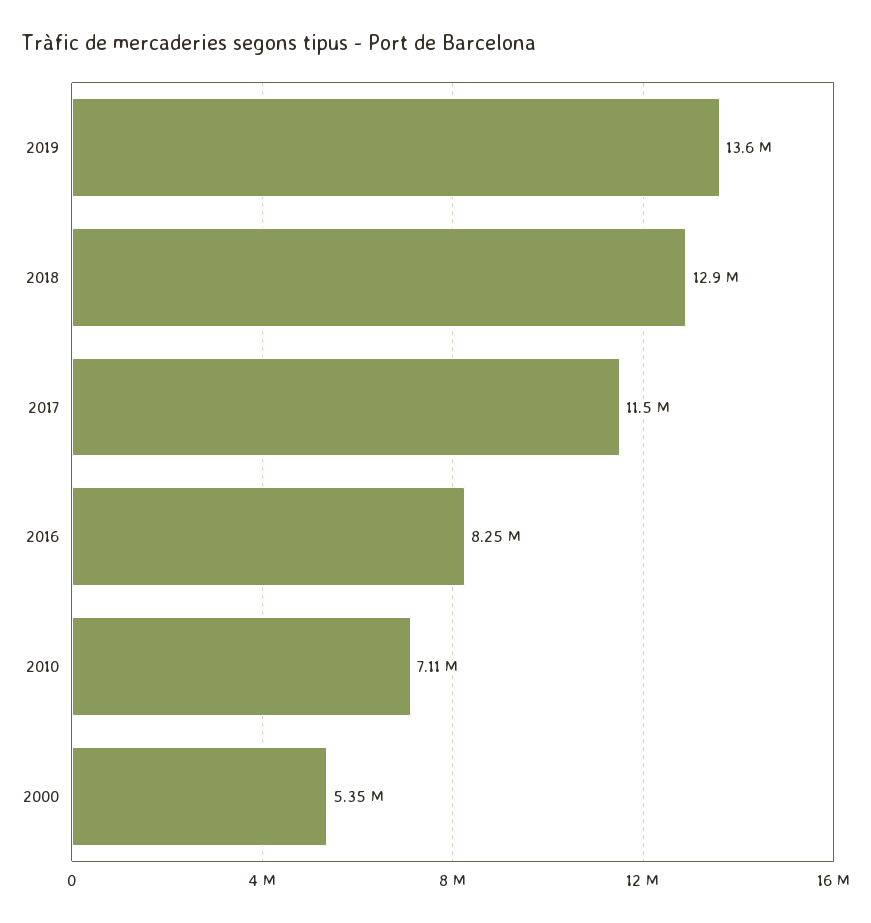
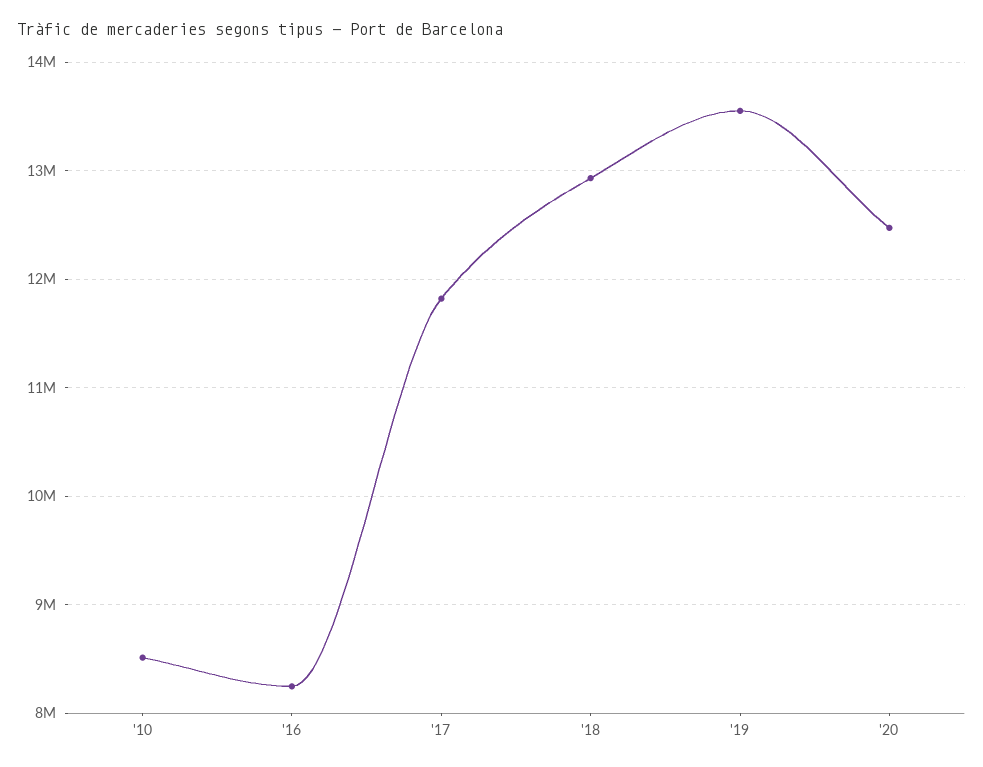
2017: 11500000 -> 11800000
2010: 7110000 -> 8500000
2000: 5350000 -> none
'20: none -> 12500000

